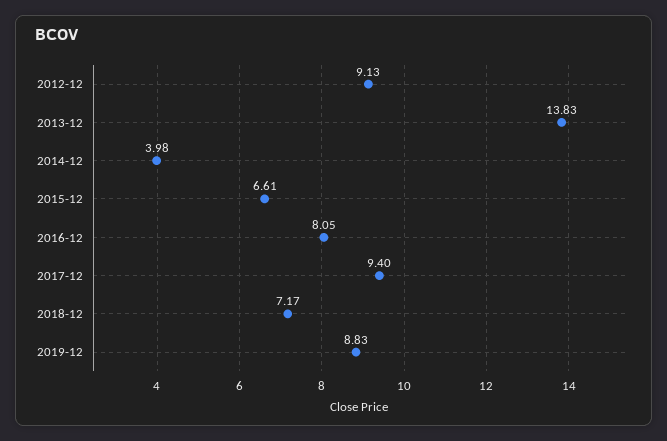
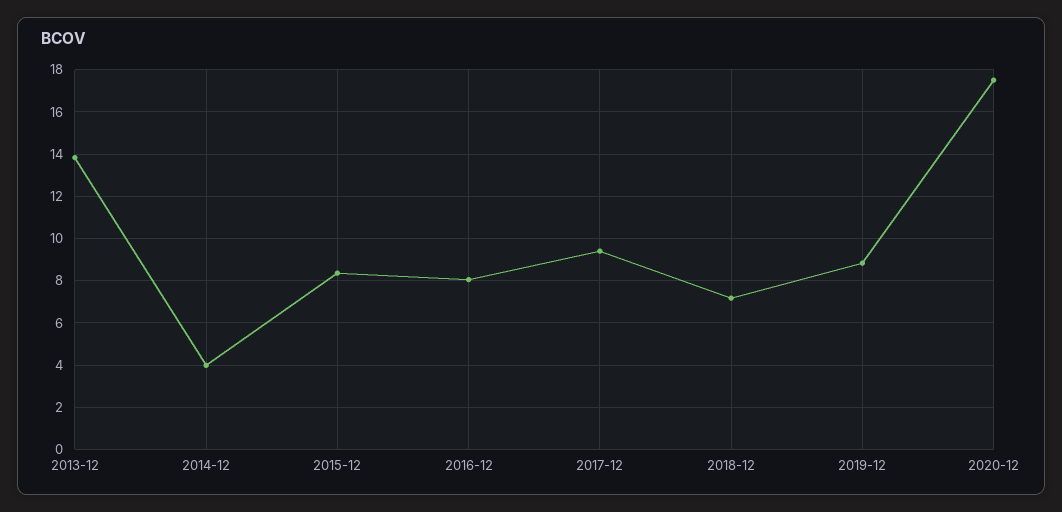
2012-12: 9.13 -> none
2015-12: 6.61 -> 8.5
2020-12: none -> 17.5

